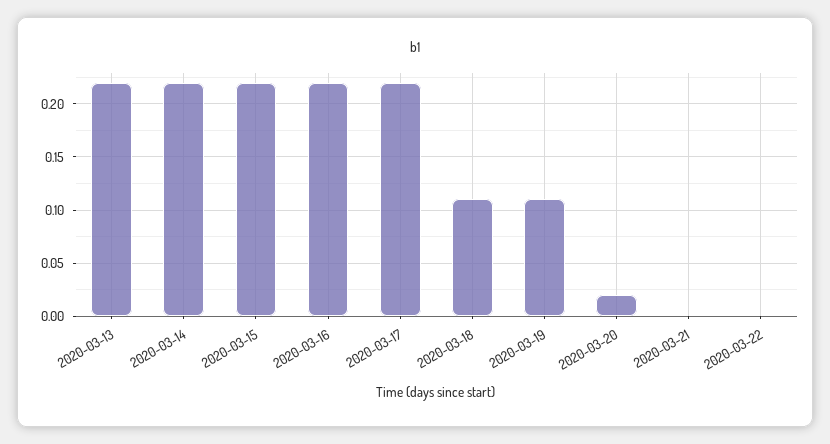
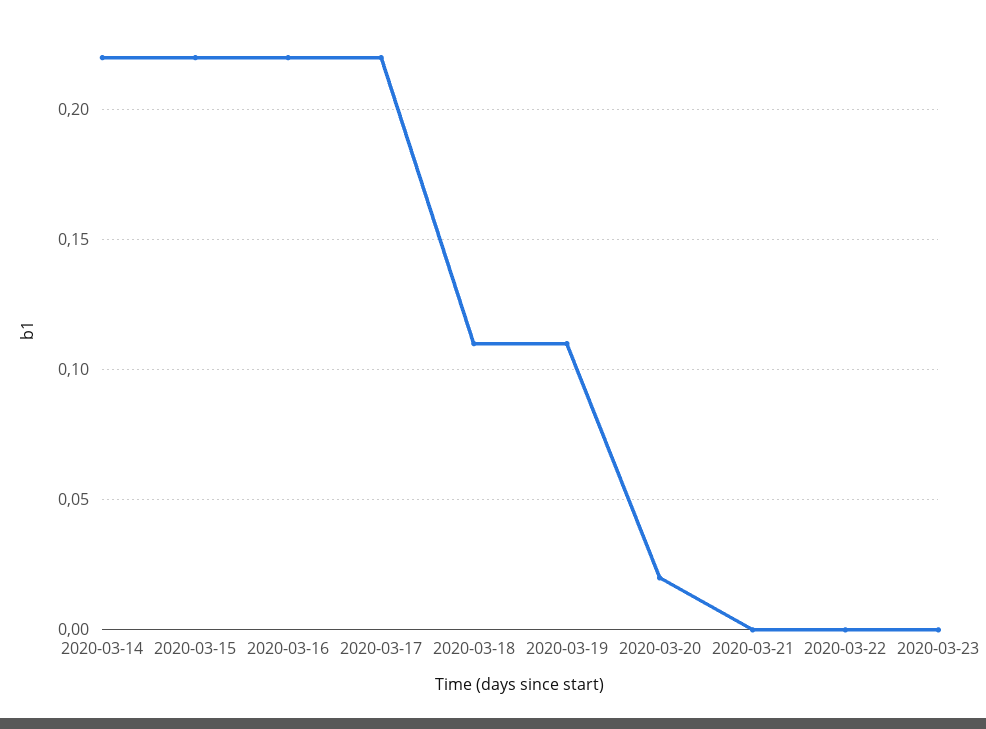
2020-03-13: 0.22 -> none
2020-03-23: none -> 0

